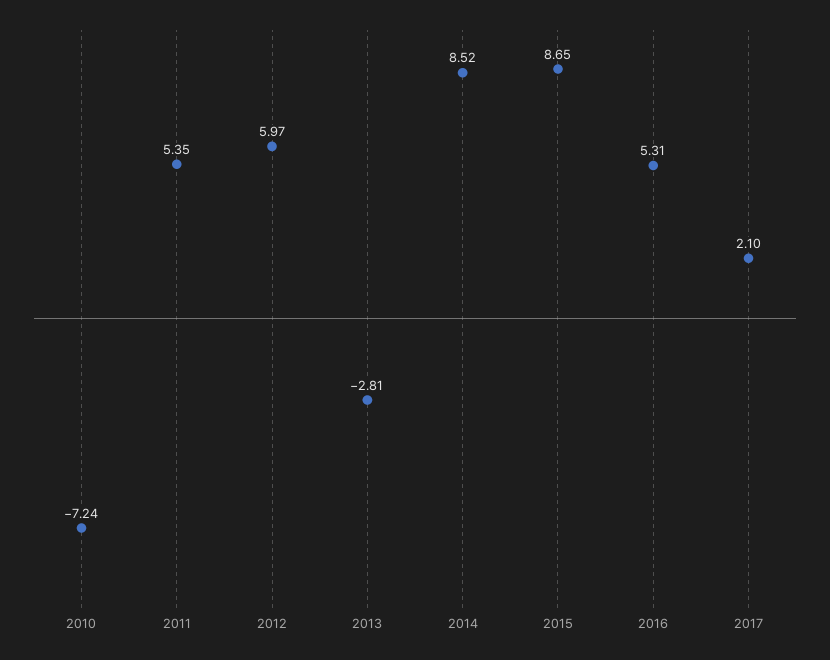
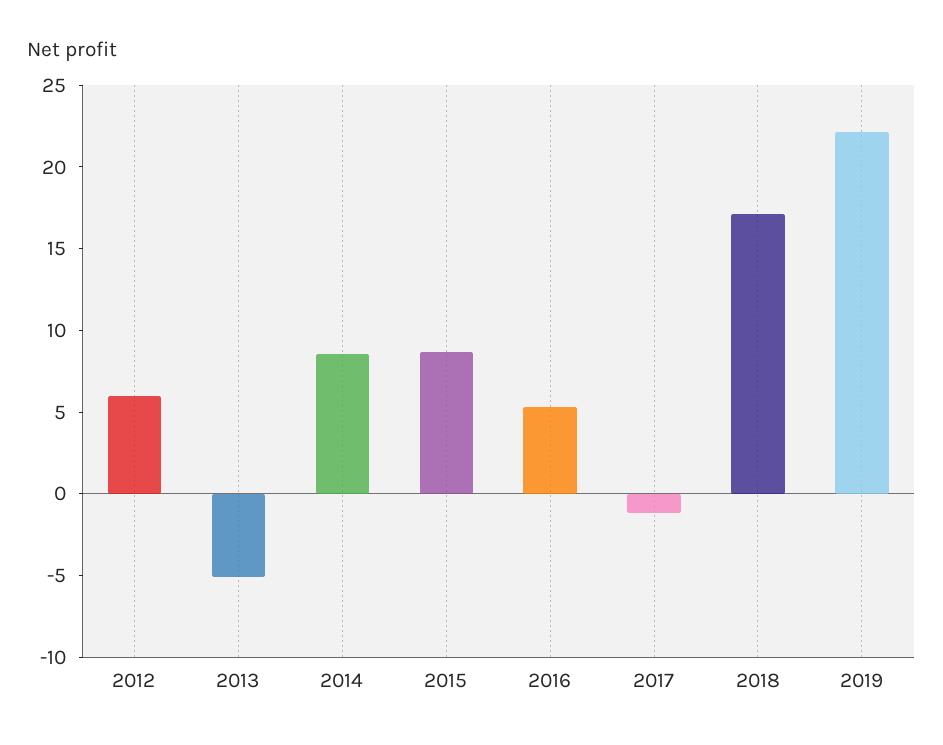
2010: -7.24 -> none
2011: 5.35 -> none
2013: -2.81 -> -5
2017: 2.1 -> -1
2018: none -> 17
2019: none -> 22

